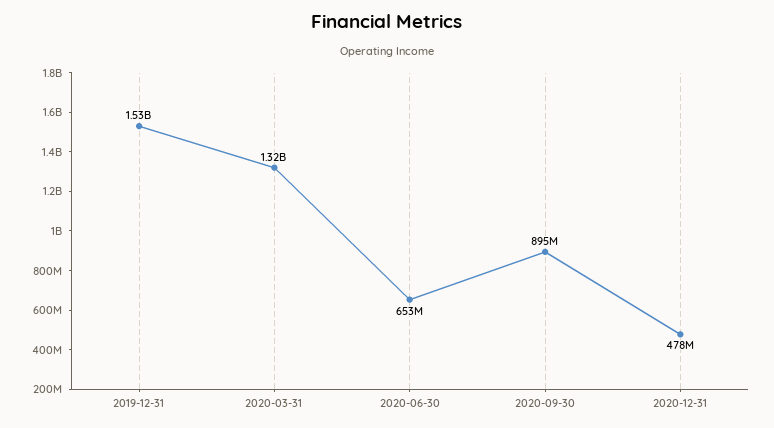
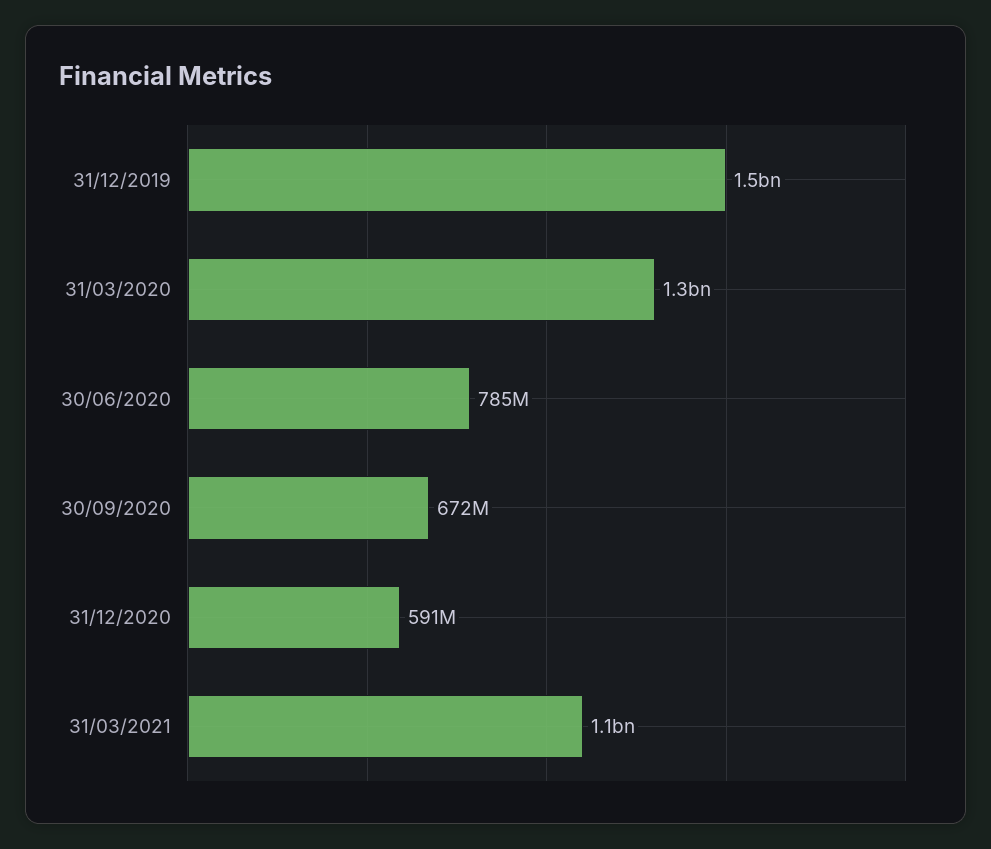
2020-06-30: 653000000 -> 785000000
2020-09-30: 895000000 -> 672000000
2020-12-31: 478000000 -> 591000000
31/03/2021: none -> 1100000000

